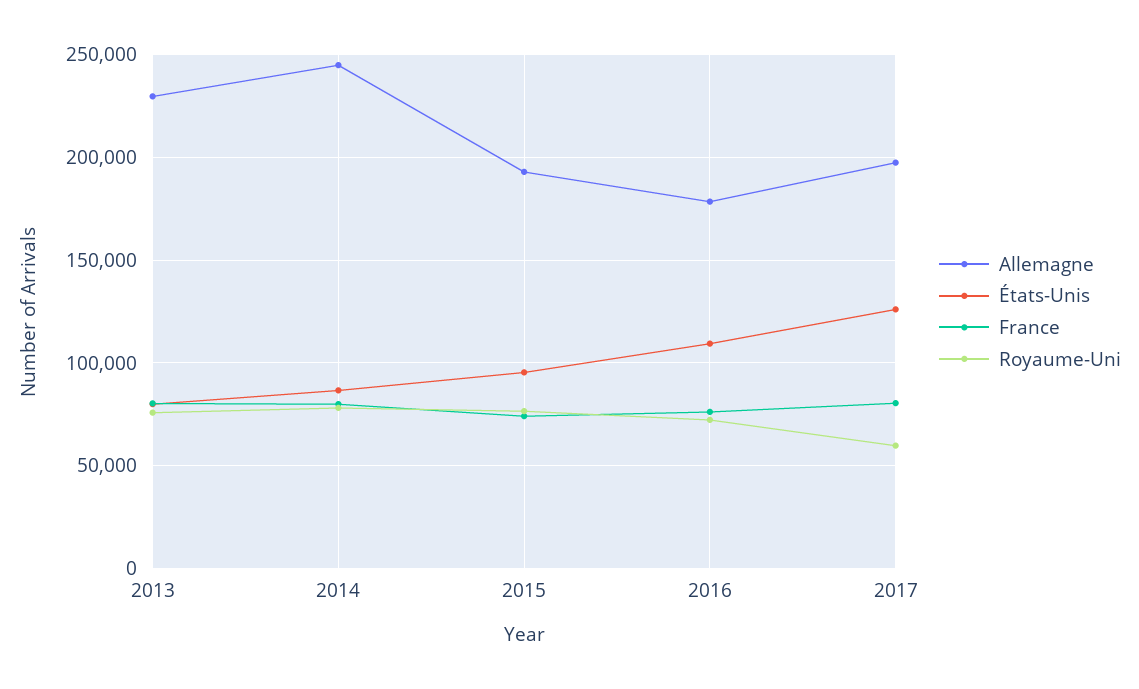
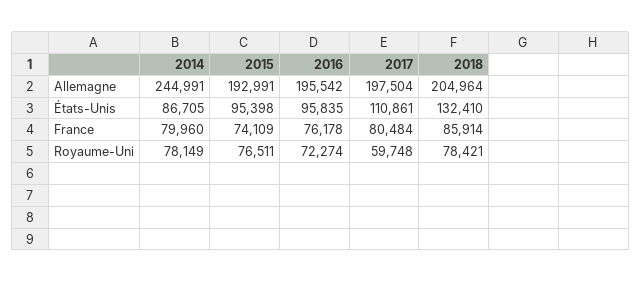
Allemagne, 2013: 230000 -> none
États-Unis, 2013: 80000 -> none
France, 2013: 80000 -> none
Royaume-Uni, 2013: 75000 -> none
Allemagne, 2016: 180000 -> 195542
États-Unis, 2016: 110000 -> 95835
États-Unis, 2017: 125000 -> 110861
Allemagne, 2018: none -> 204964
États-Unis, 2018: none -> 132410
France, 2018: none -> 85914
Royaume-Uni, 2018: none -> 78421

